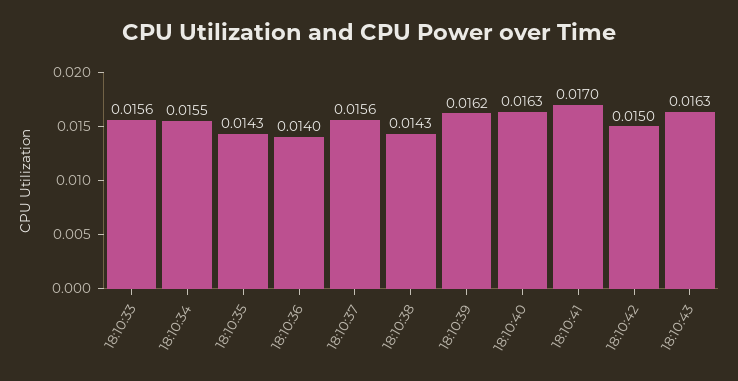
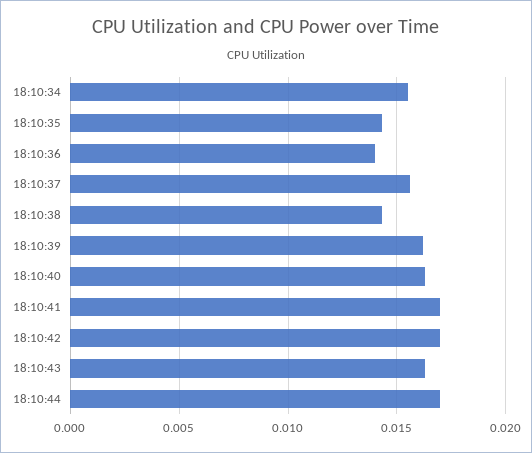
18:10:33: 0.0156 -> none
18:10:42: 0.015 -> 0.017
18:10:44: none -> 0.017

